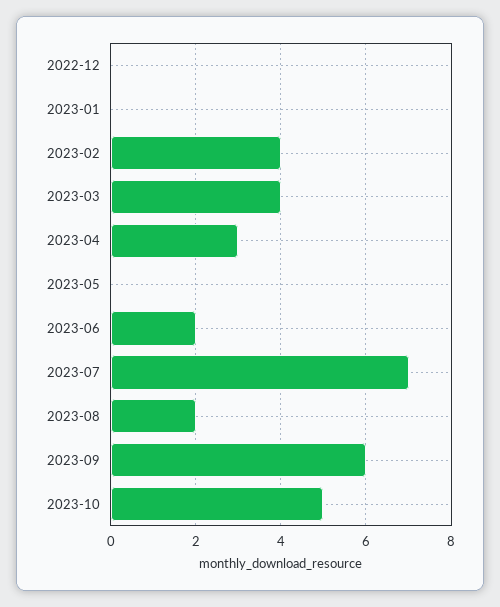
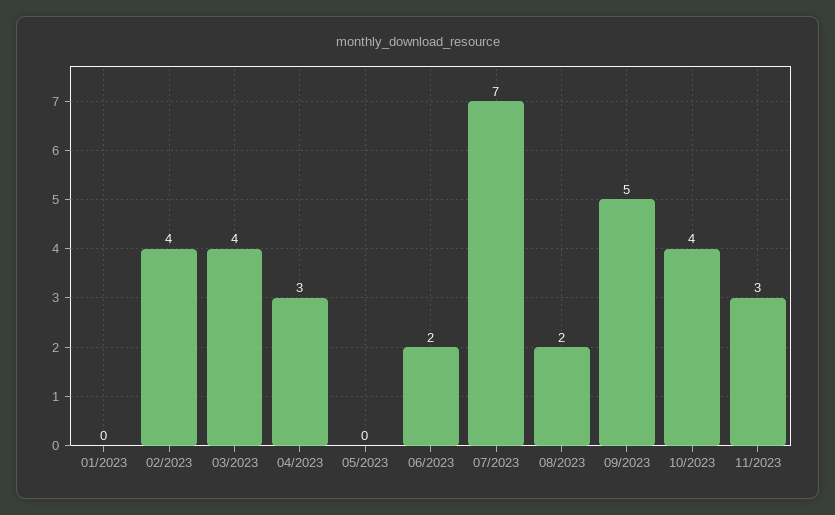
2022-12: 0 -> none
2023-09: 6 -> 5
2023-10: 5 -> 4
11/2023: none -> 3

